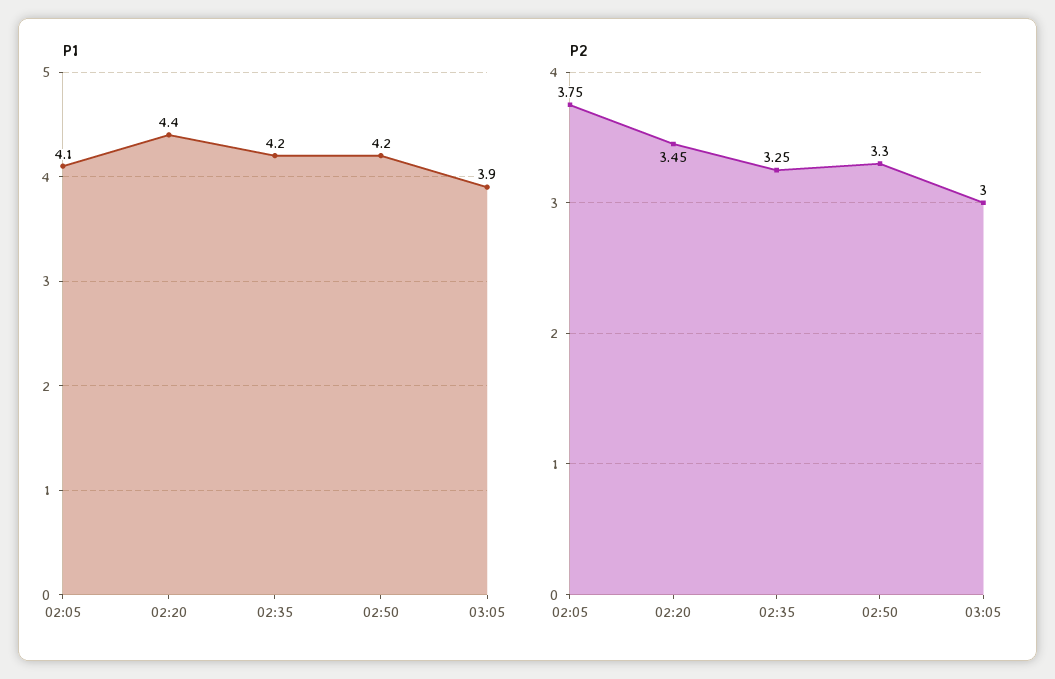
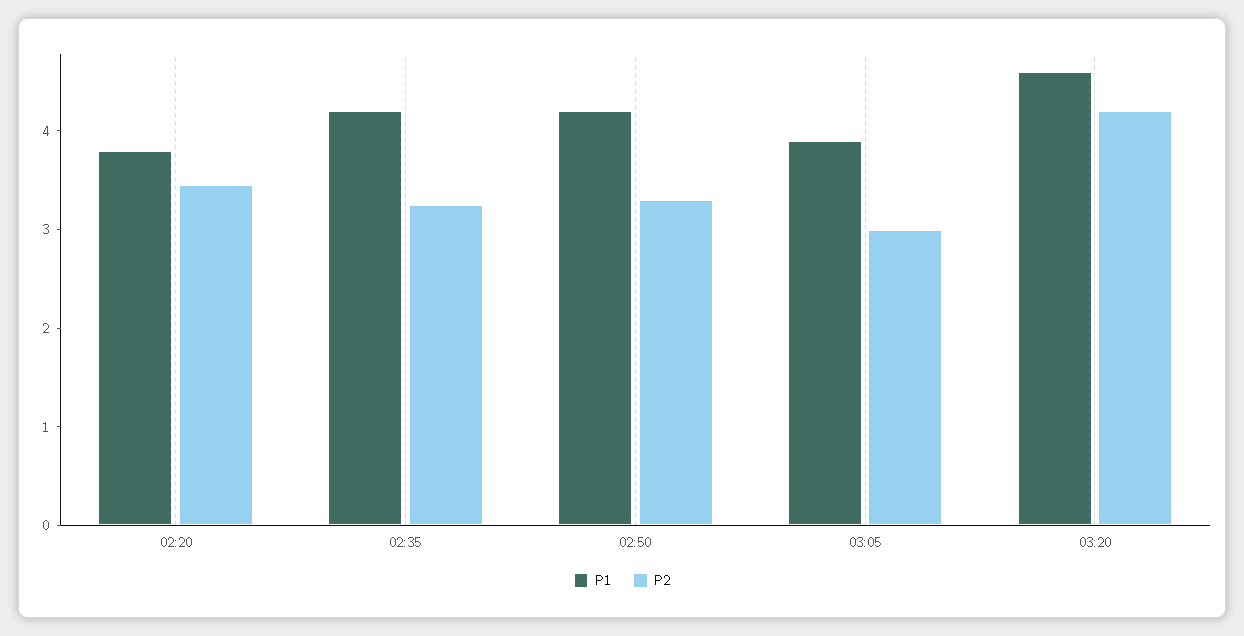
P1, 02:05: 4.1 -> none
P1, 02:20: 4.4 -> 3.8
P2, 02:05: 3.75 -> none
P1, 03:20: none -> 4.6
P2, 03:20: none -> 4.2

